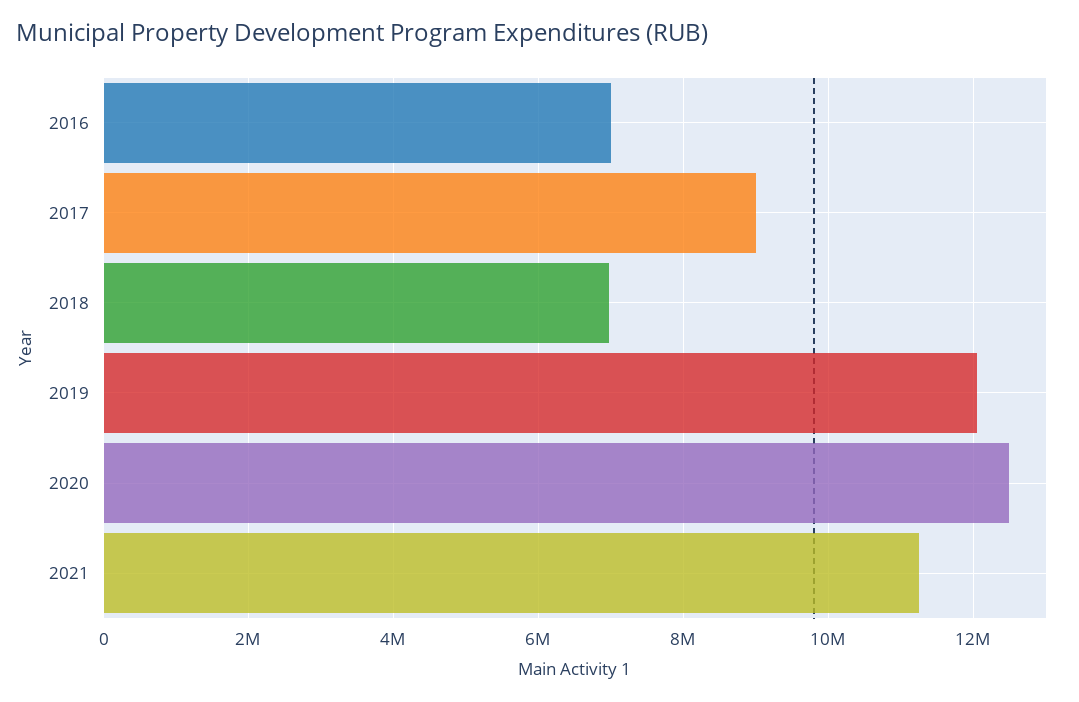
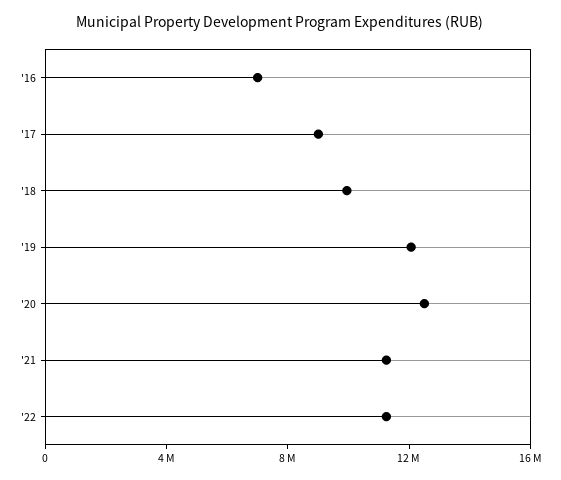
2018: 7000000 -> 10000000
'22: none -> 11000000

